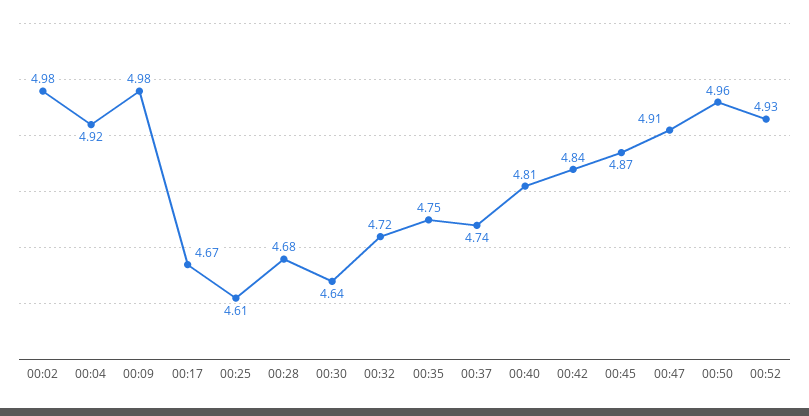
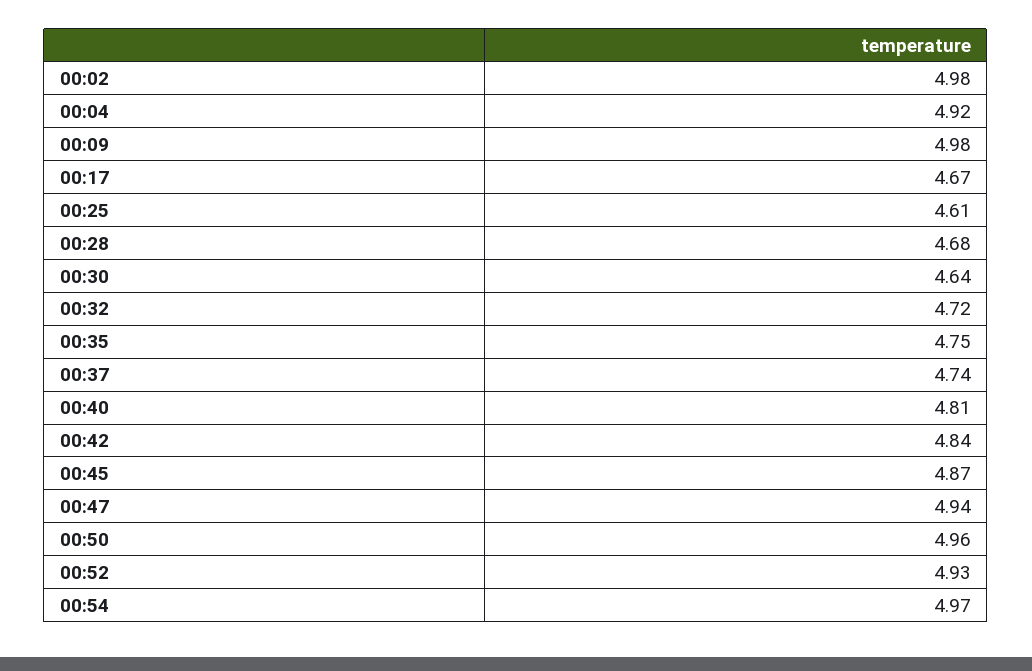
00:47: 4.91 -> 4.94
00:54: none -> 4.97

